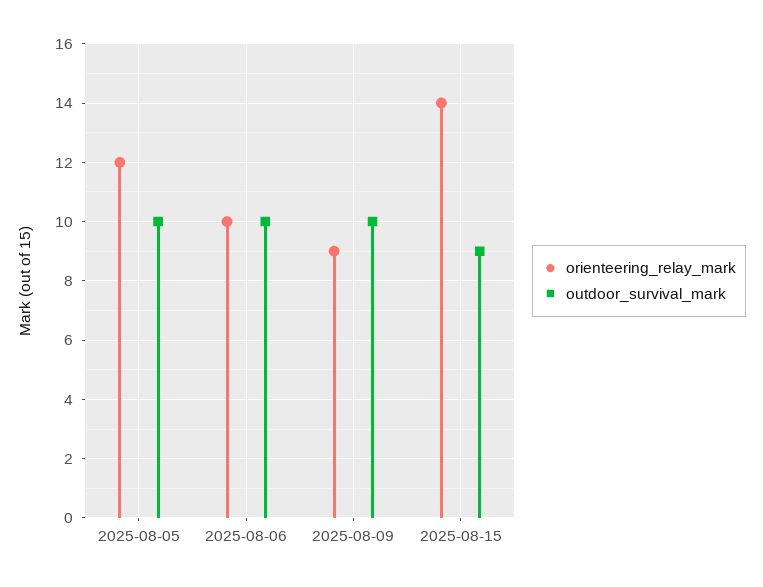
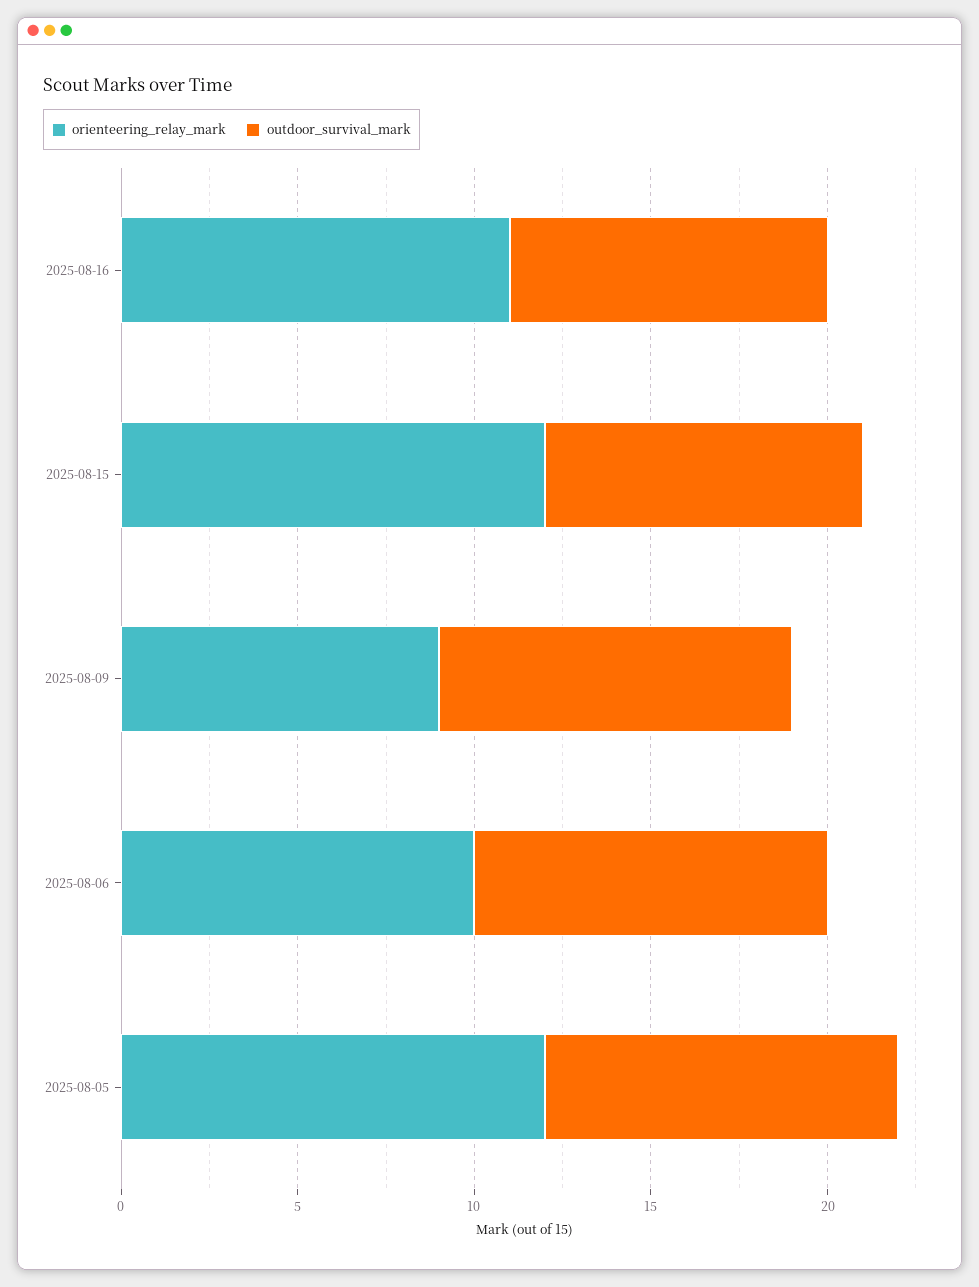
orienteering_relay_mark, 2025-08-15: 14 -> 12
orienteering_relay_mark, 2025-08-16: none -> 11
outdoor_survival_mark, 2025-08-16: none -> 9

